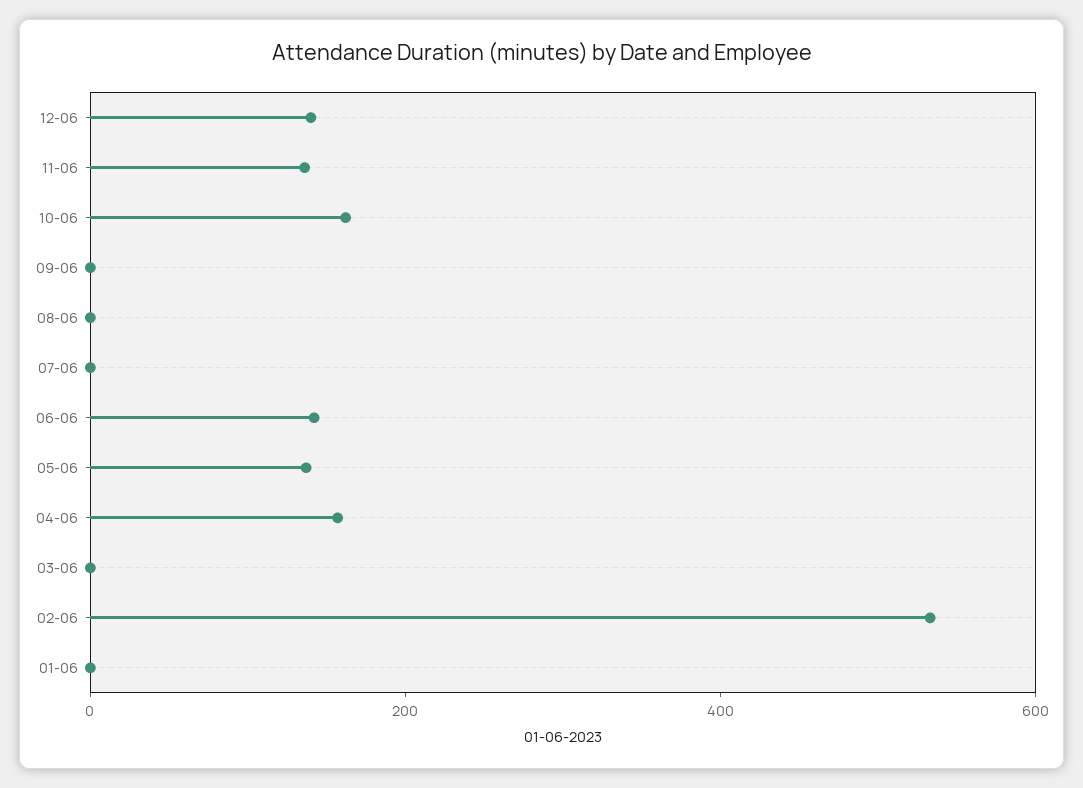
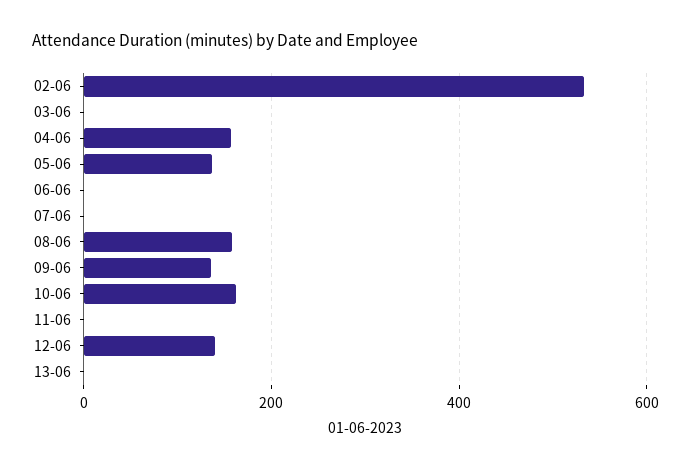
11-06: 150 -> 0
09-06: 0 -> 140
08-06: 0 -> 160
06-06: 150 -> 0
01-06: 0 -> none
13-06: none -> 0

